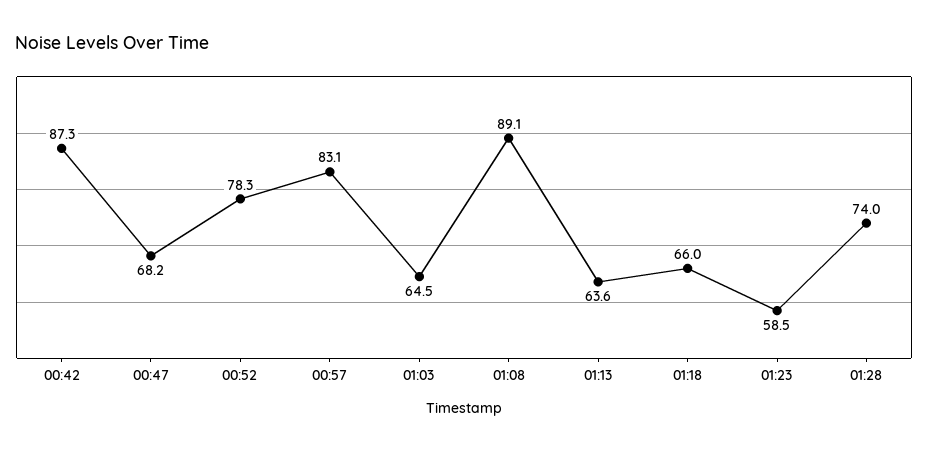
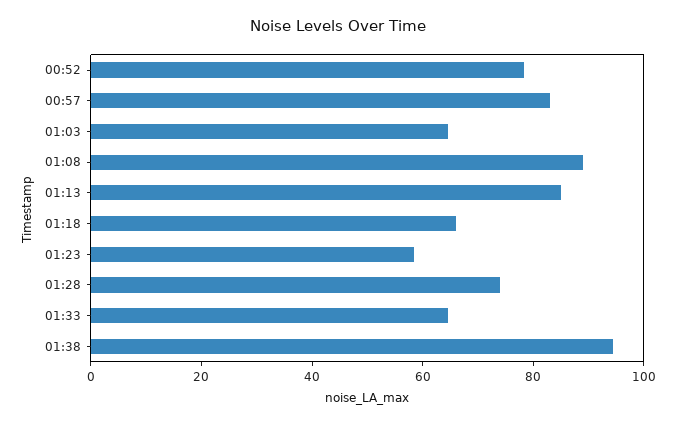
00:42: 87.3 -> none
00:47: 68.2 -> none
01:13: 63.6 -> 85
01:33: none -> 65
01:38: none -> 95

